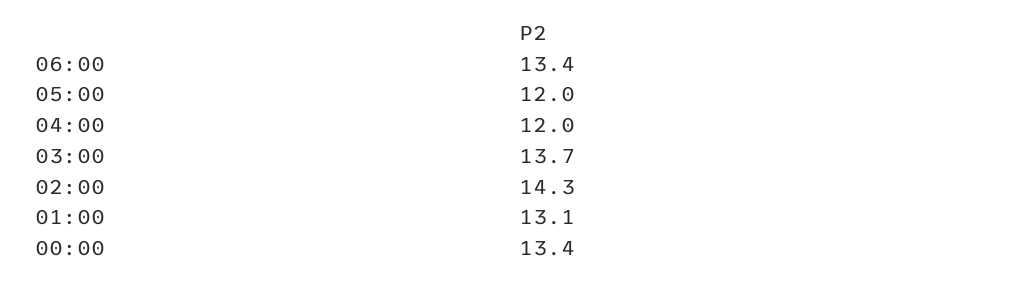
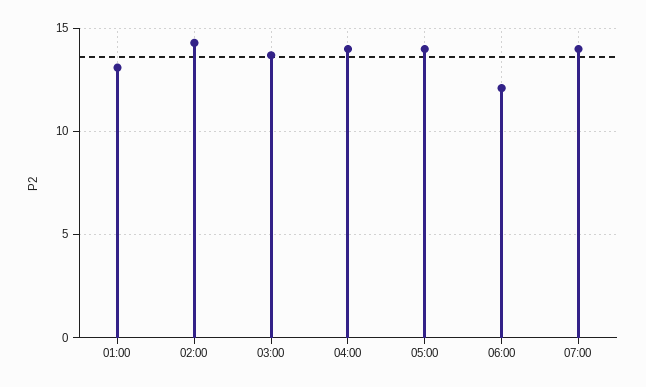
06:00: 13.4 -> 12
05:00: 12 -> 14
04:00: 12 -> 14
00:00: 13.4 -> none
07:00: none -> 14

